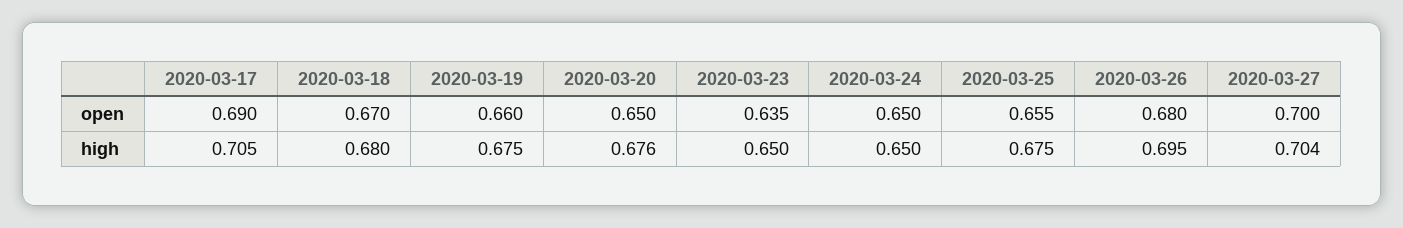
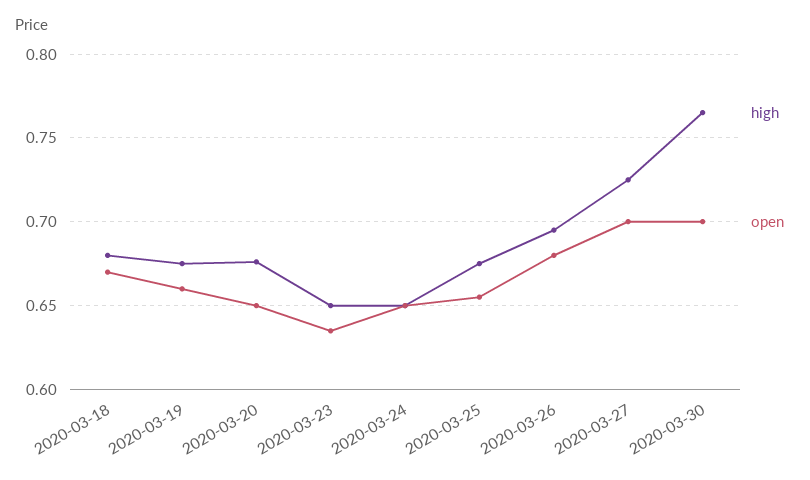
open, 2020-03-17: 0.69 -> none
high, 2020-03-17: 0.705 -> none
high, 2020-03-27: 0.704 -> 0.725
high, 2020-03-30: none -> 0.765
open, 2020-03-30: none -> 0.7

